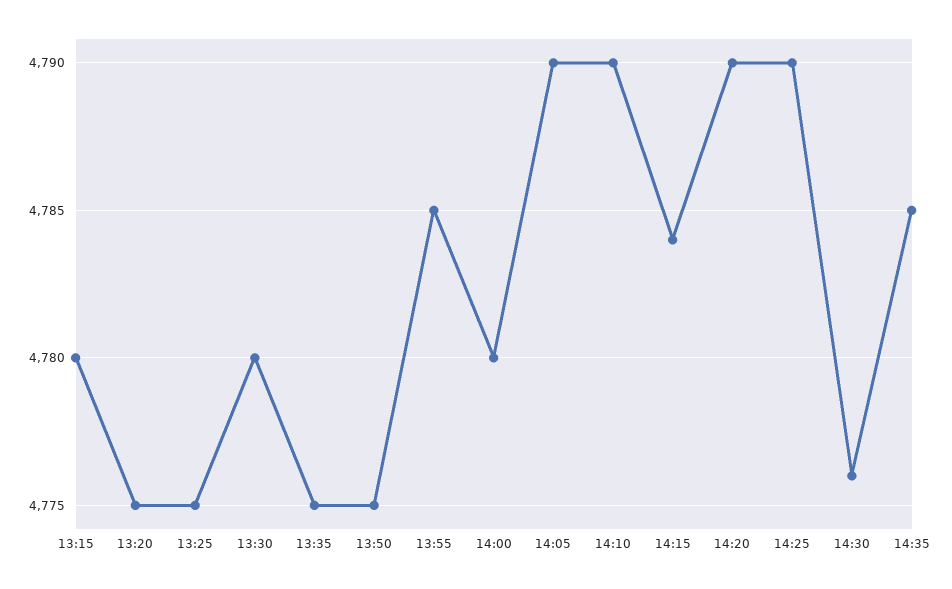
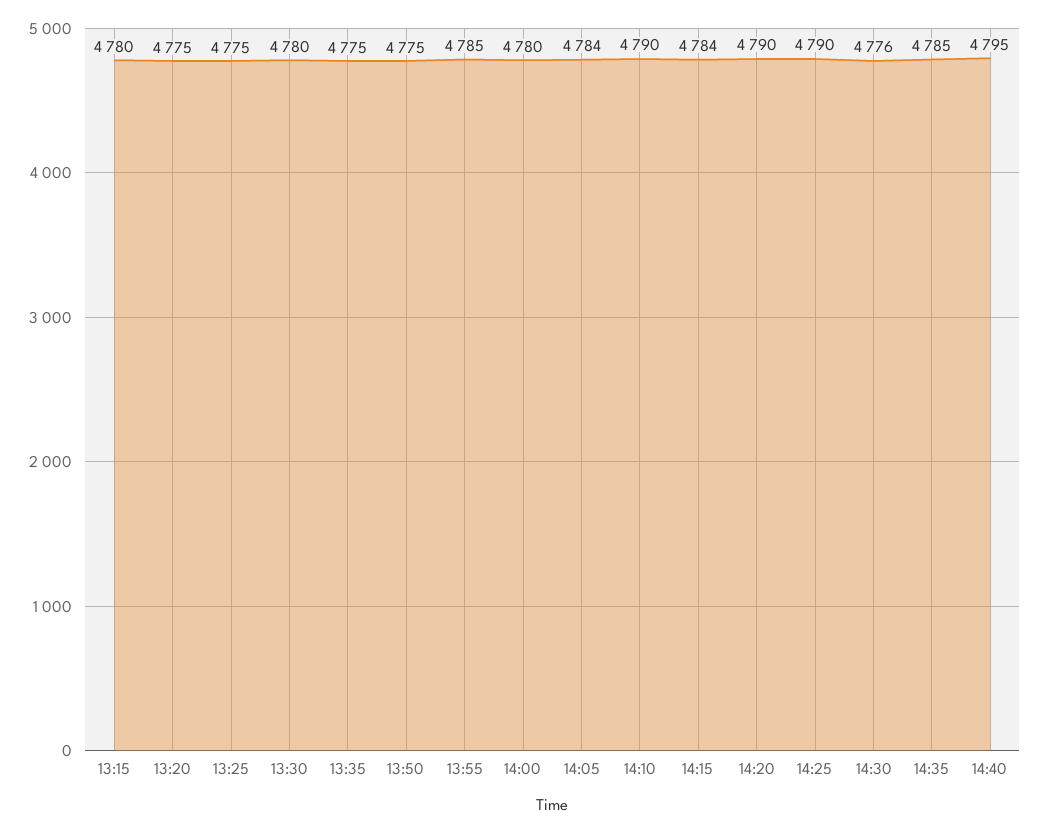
14:05: 4790 -> 4784
14:40: none -> 4795

